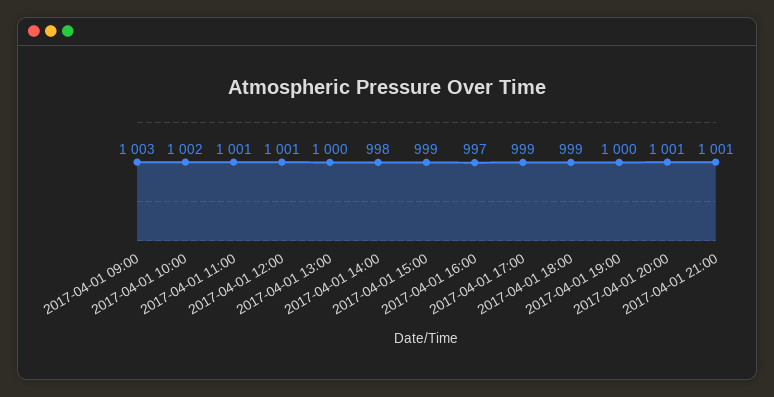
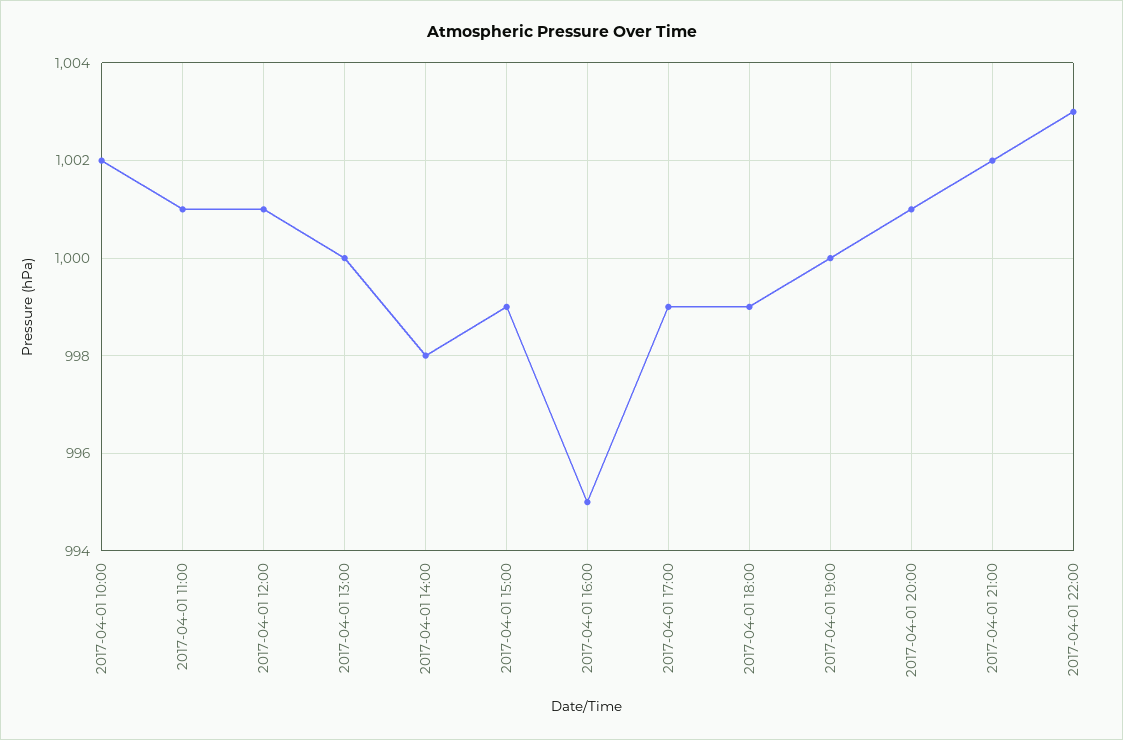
2017-04-01 09:00: 1003 -> none
2017-04-01 16:00: 997 -> 995
2017-04-01 21:00: 1001 -> 1002
2017-04-01 22:00: none -> 1003

